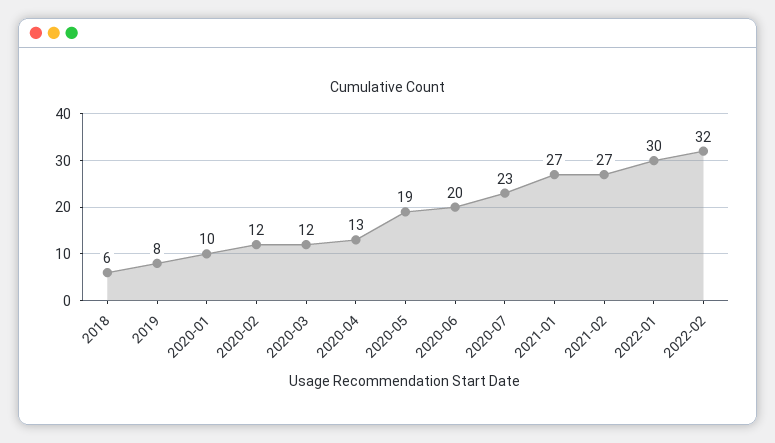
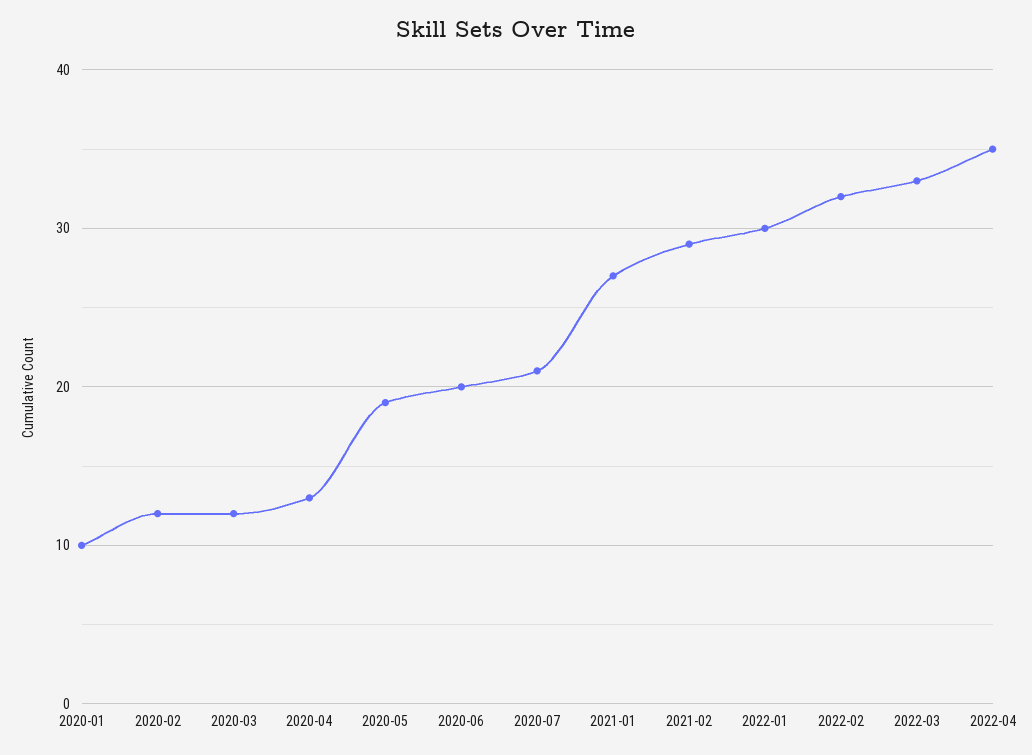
2018: 6 -> none
2019: 8 -> none
2020-07: 23 -> 21
2021-02: 27 -> 29
2022-03: none -> 33
2022-04: none -> 35

